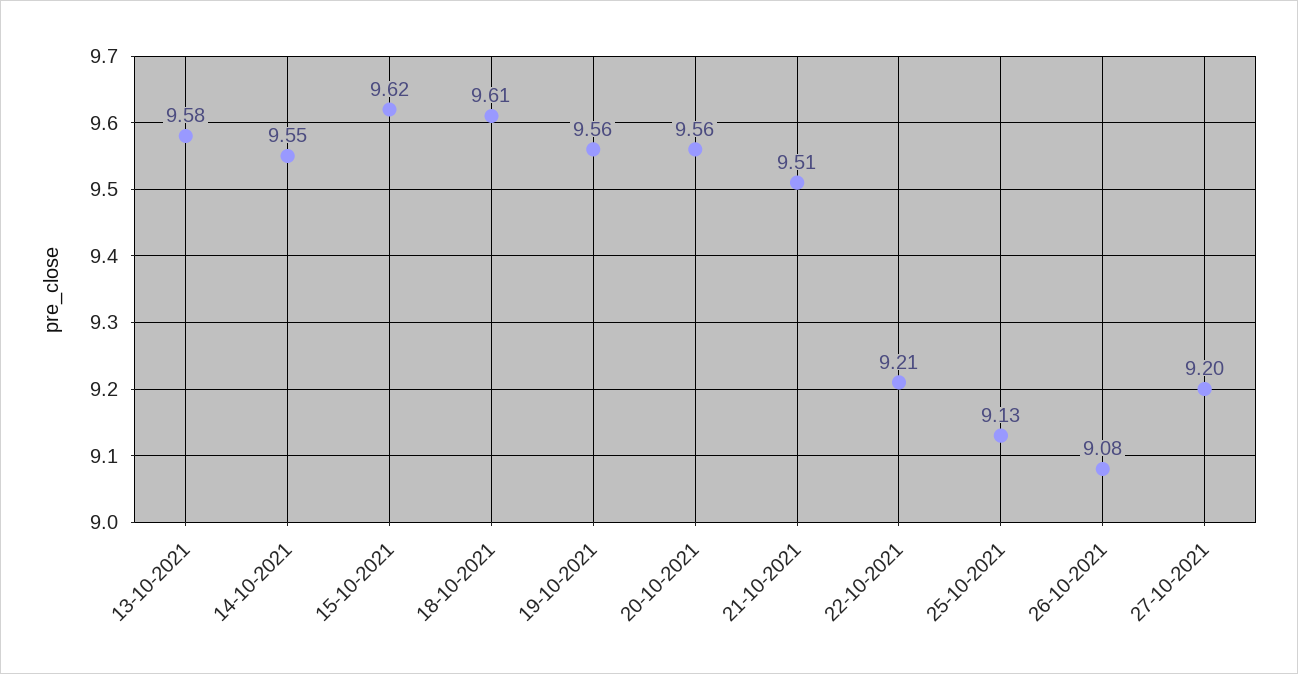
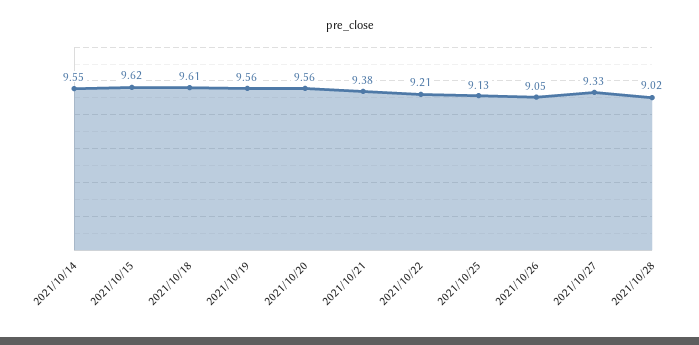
13-10-2021: 9.58 -> none
21-10-2021: 9.51 -> 9.38
26-10-2021: 9.08 -> 9.05
27-10-2021: 9.2 -> 9.33
2021/10/28: none -> 9.02

